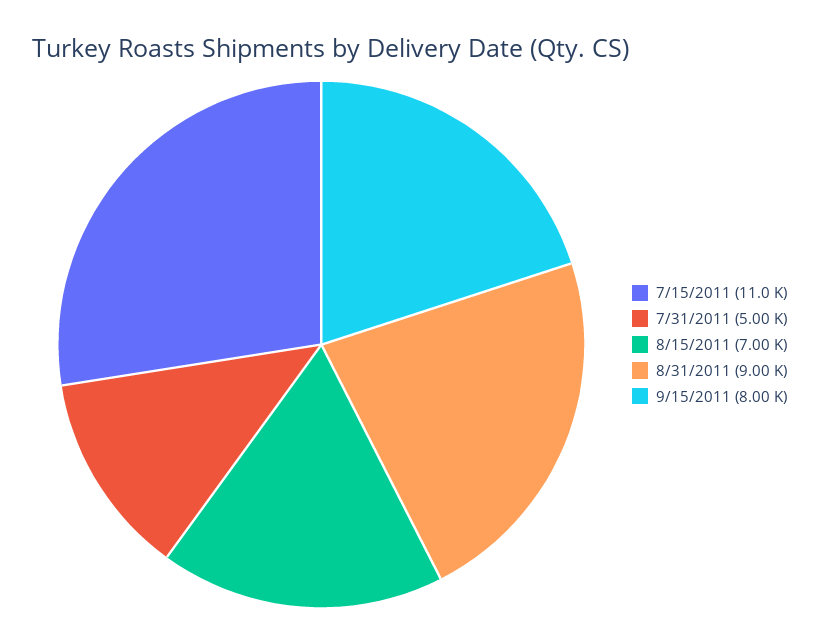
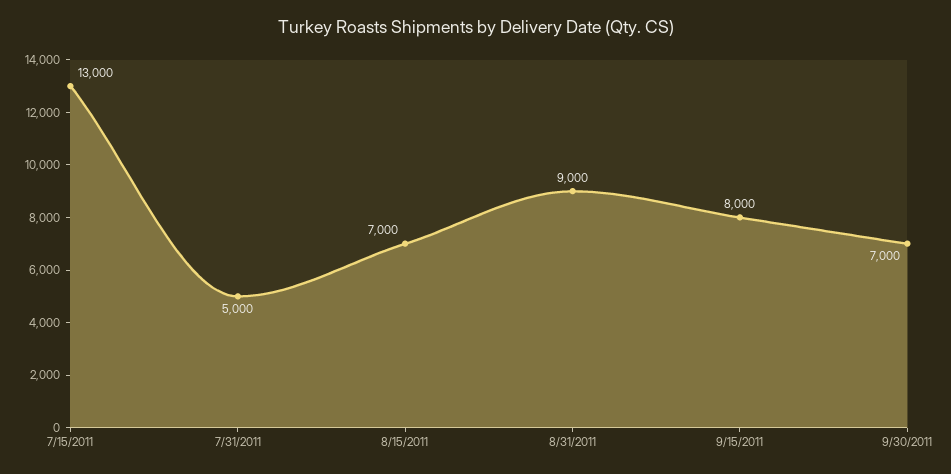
7/15/2011: 11000 -> 13000
9/30/2011: none -> 7000

